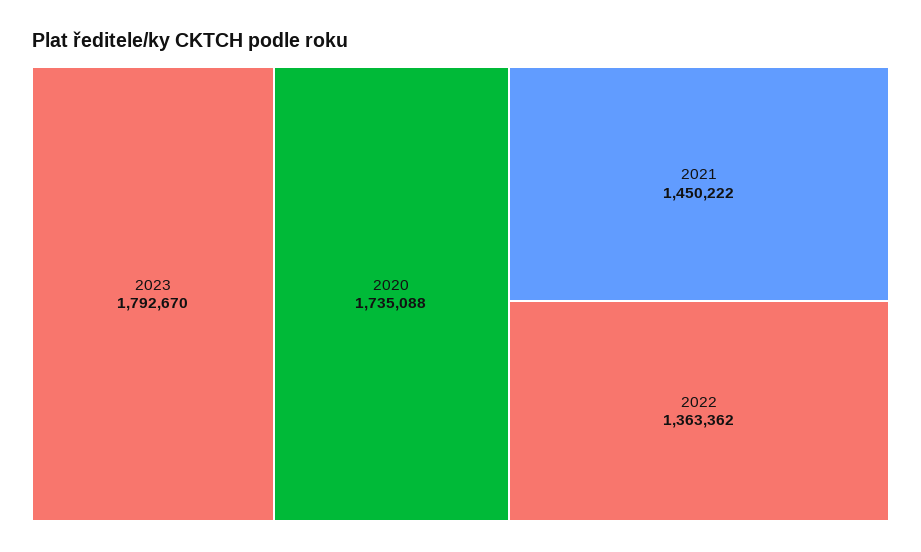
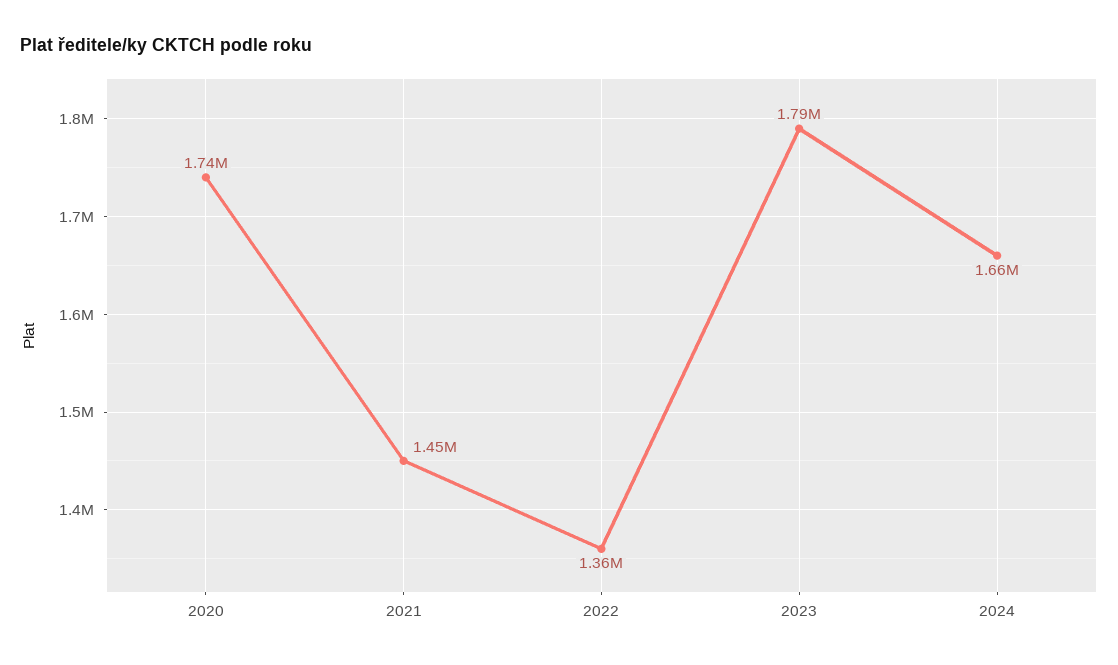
2024: none -> 1660000

